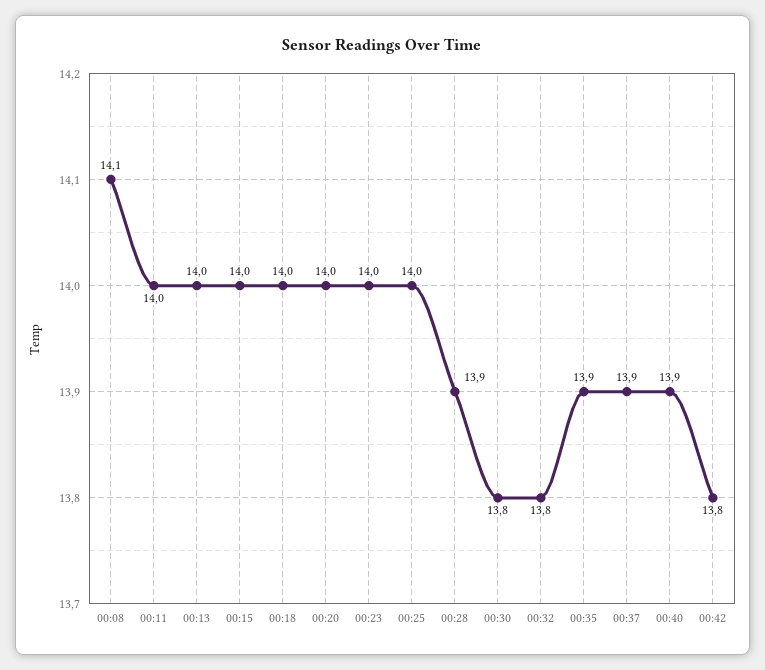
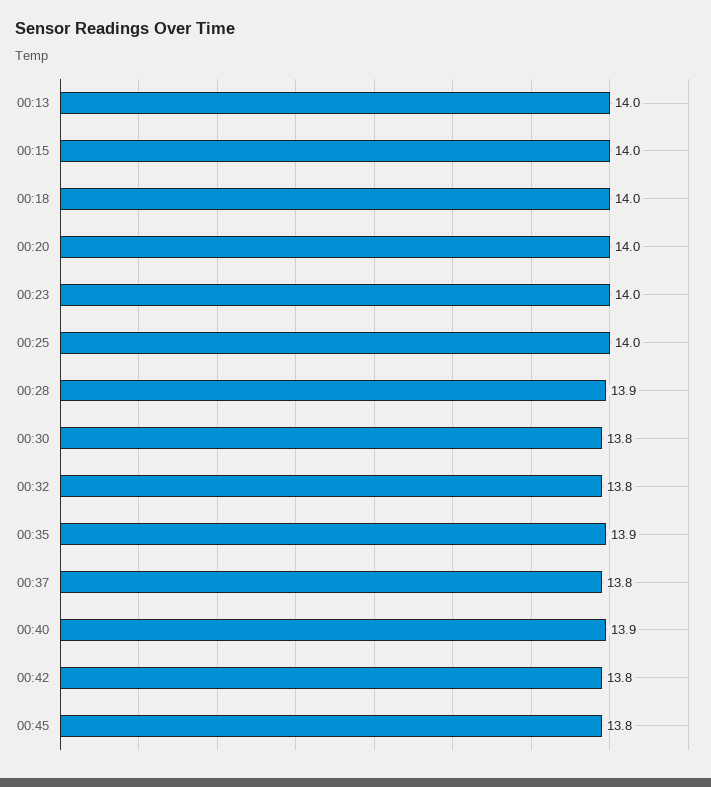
00:08: 14.1 -> none
00:11: 14 -> none
00:37: 13.9 -> 13.8
00:45: none -> 13.8

